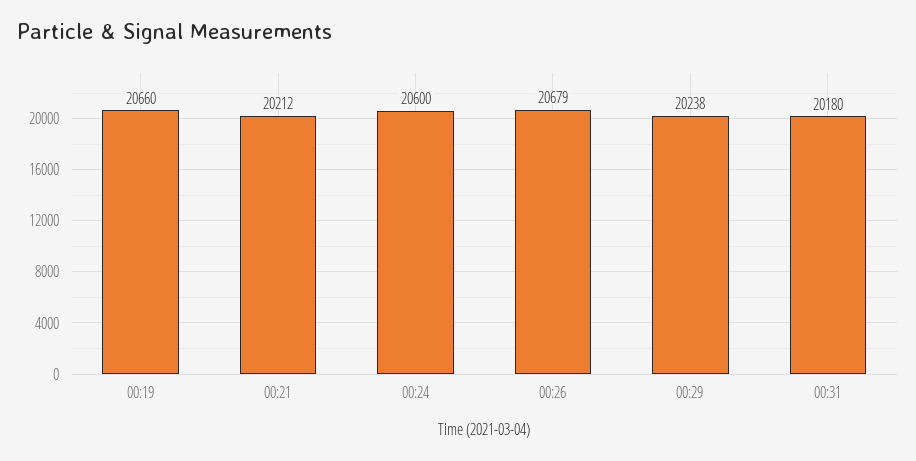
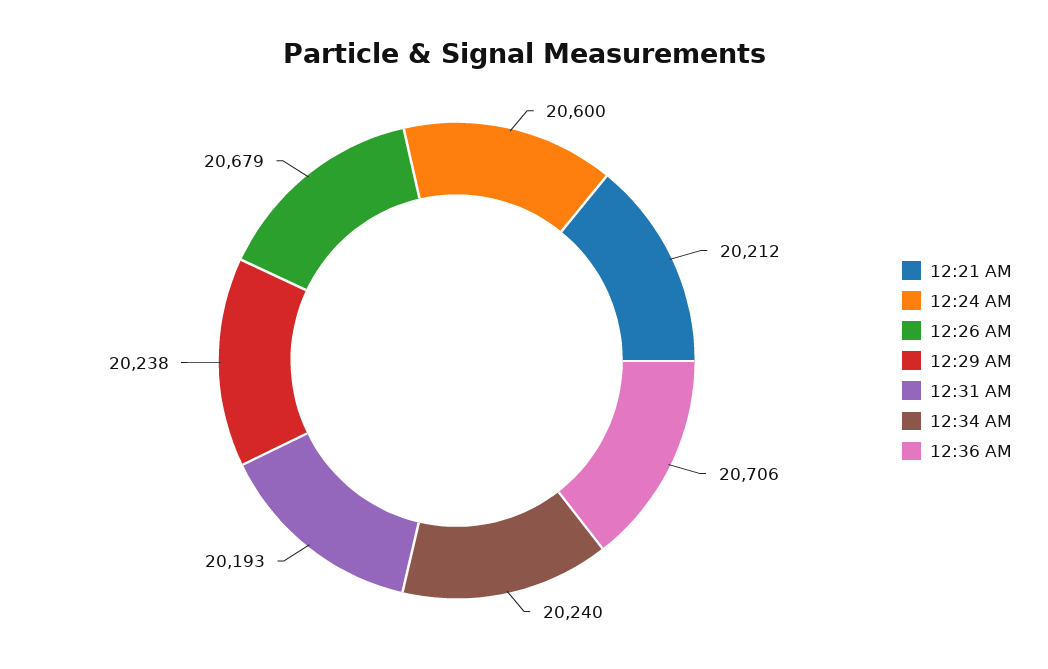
00:19: 20660 -> none
00:31: 20180 -> 20193
12:34 AM: none -> 20240
12:36 AM: none -> 20706

